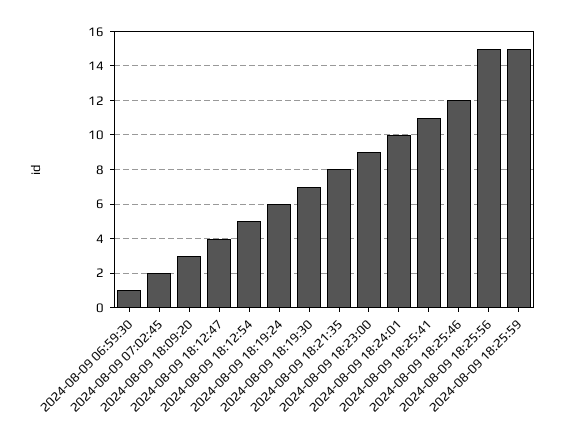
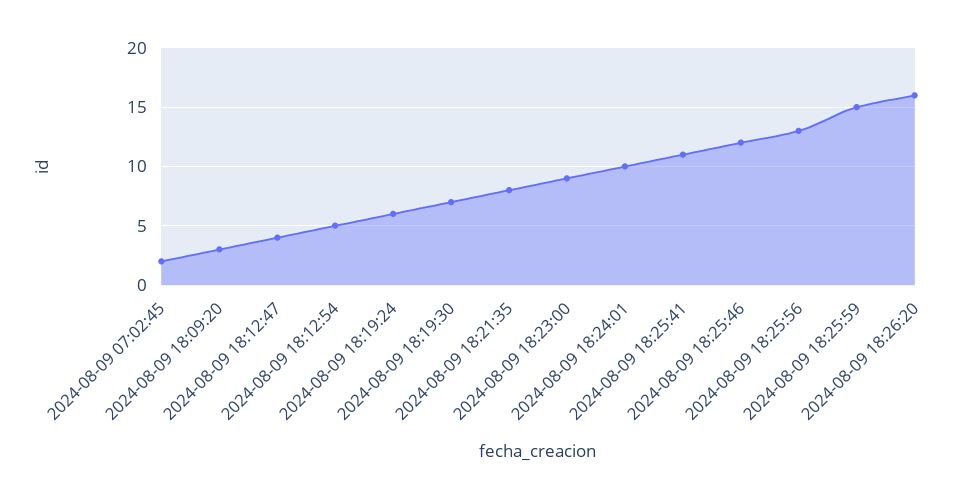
2024-08-09 06:59:30: 1 -> none
2024-08-09 18:25:56: 15 -> 13
2024-08-09 18:26:20: none -> 16

